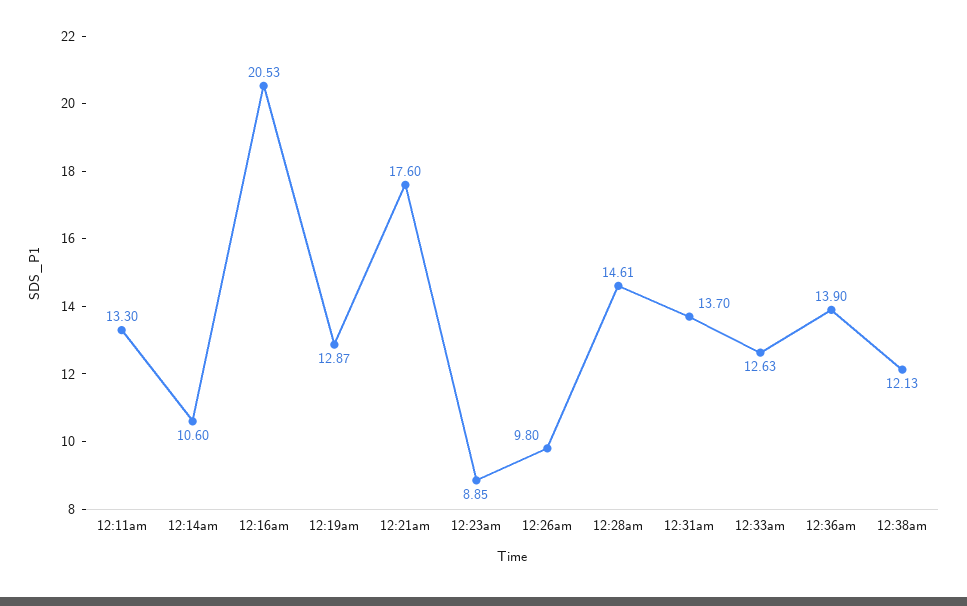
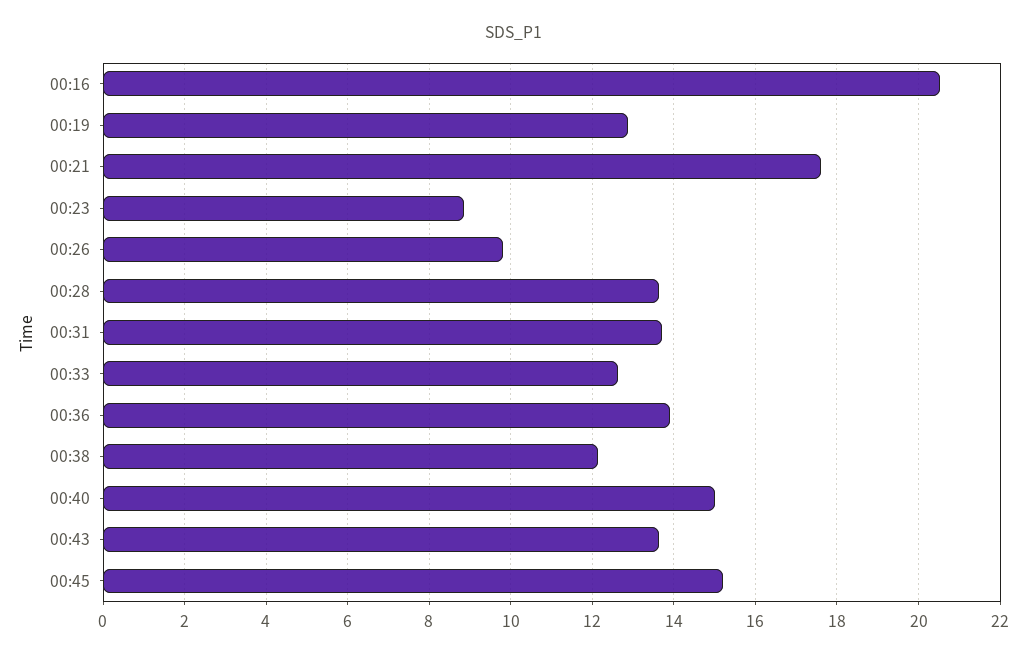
12:11am: 13.3 -> none
12:14am: 10.6 -> none
12:28am: 14.61 -> 13.6
00:40: none -> 15
00:43: none -> 13.6
00:45: none -> 15.2

